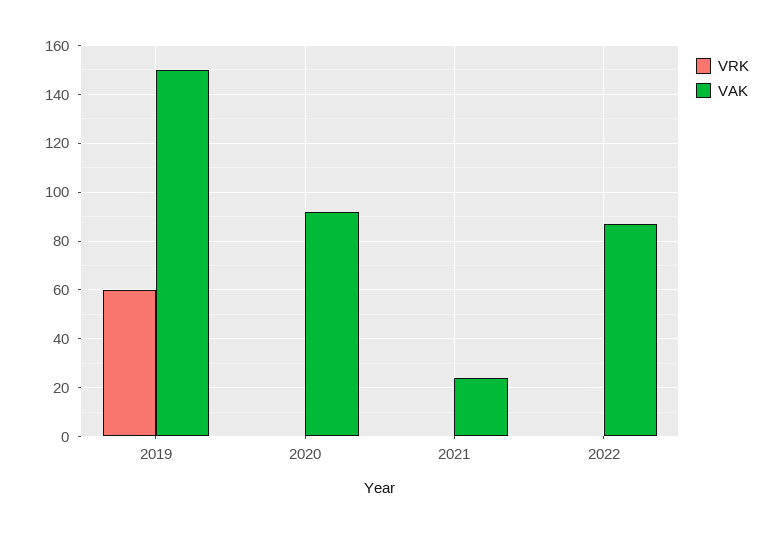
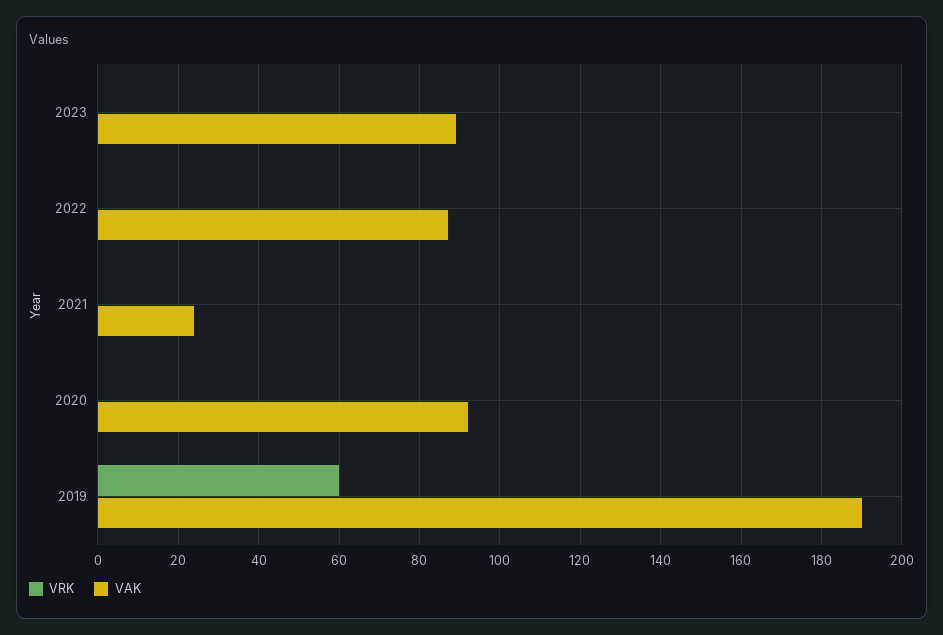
VAK, 2019: 150 -> 190
VRK, 2023: none -> 0
VAK, 2023: none -> 90

